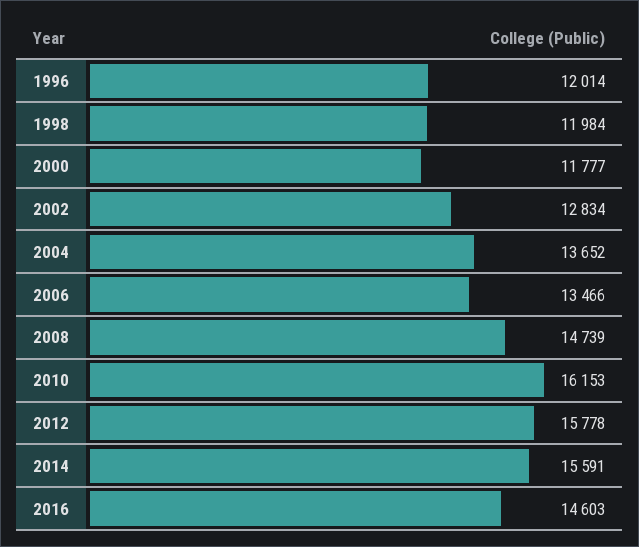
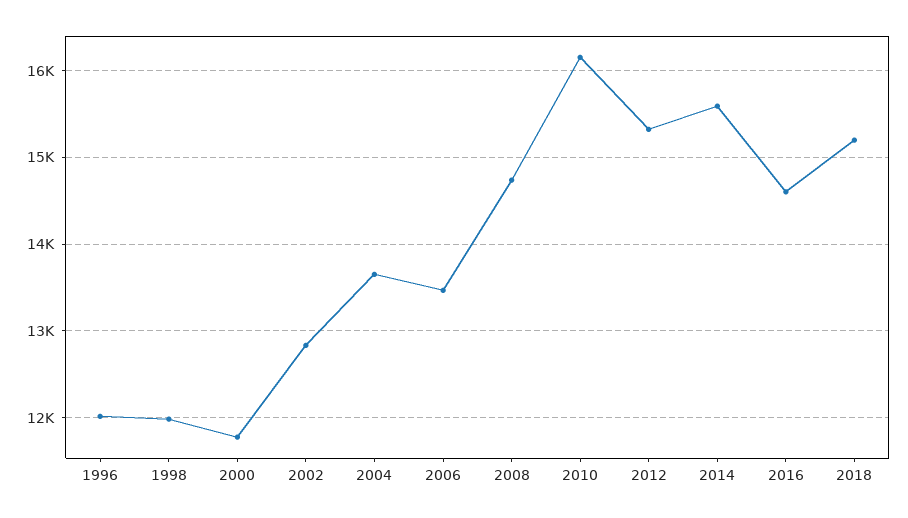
2012: 15778 -> 15300
2018: none -> 15200

